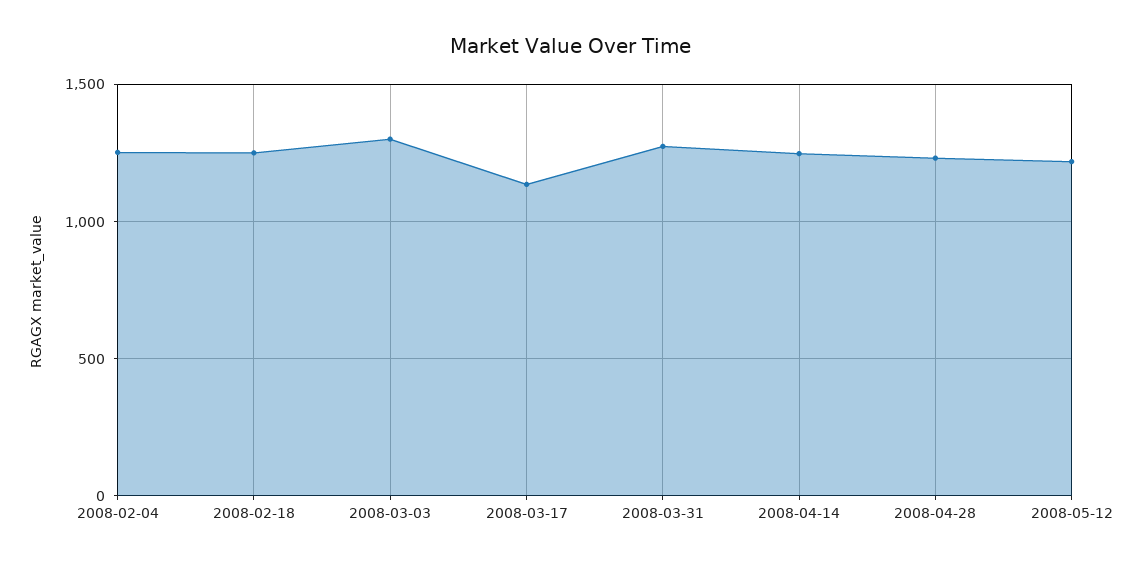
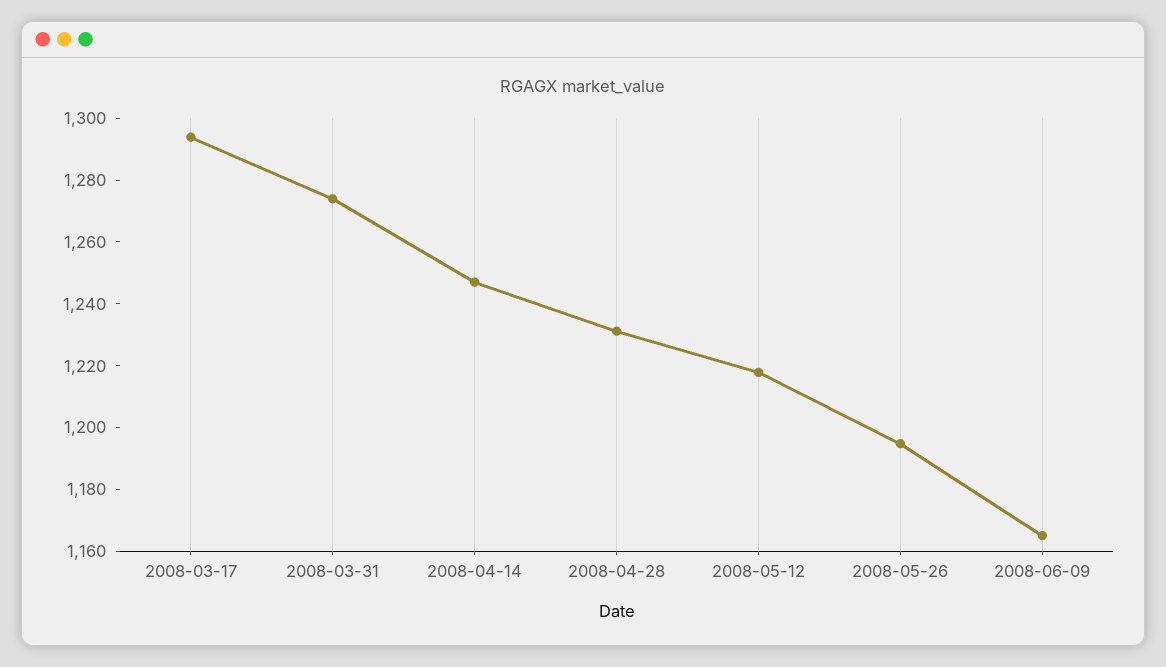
2008-02-04: 1250 -> none
2008-02-18: 1250 -> none
2008-03-03: 1300 -> none
2008-03-17: 1150 -> 1295
2008-05-26: none -> 1195
2008-06-09: none -> 1165

